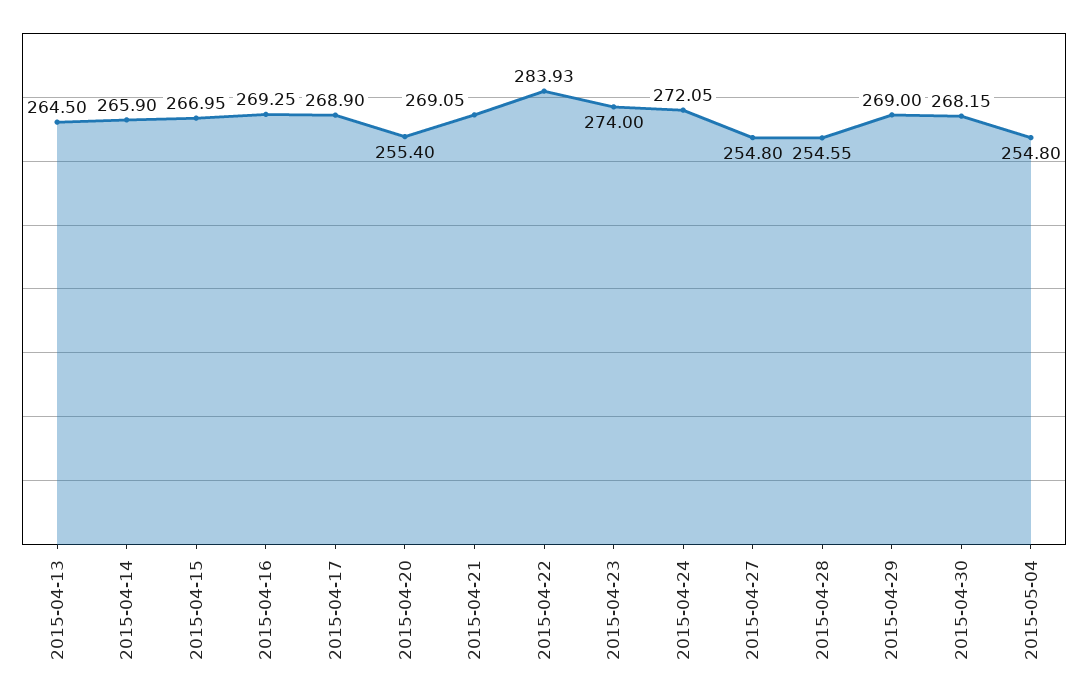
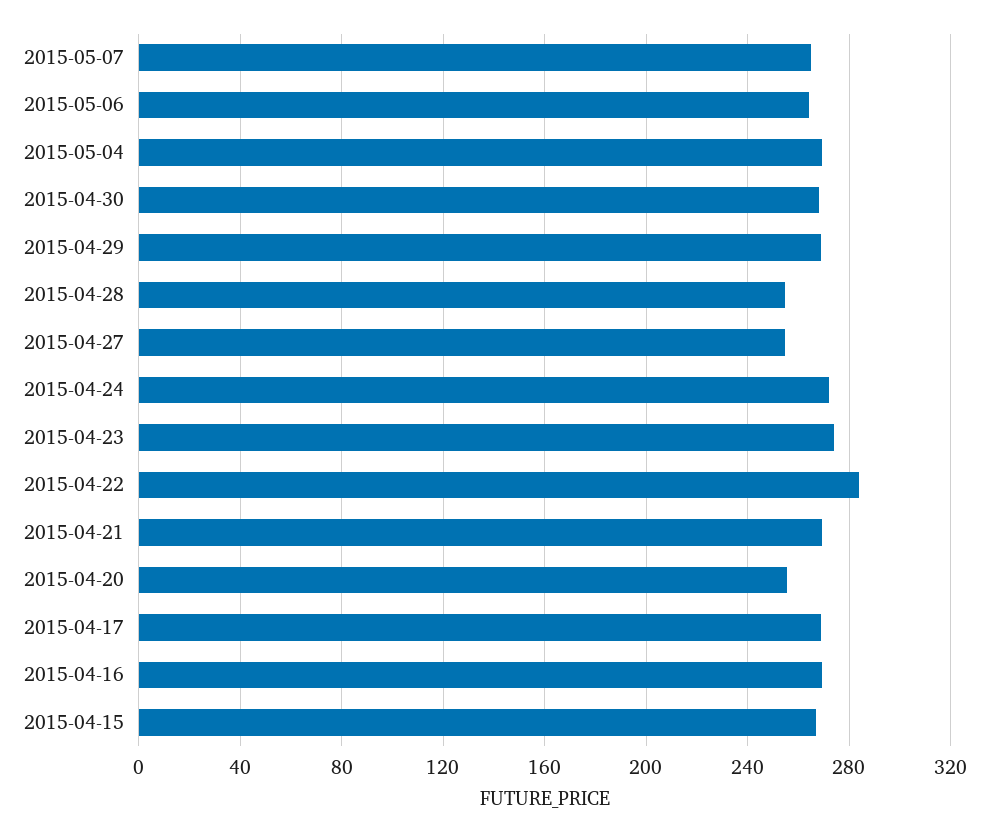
2015-04-13: 264.5 -> none
2015-04-14: 265.9 -> none
2015-05-04: 254.8 -> 270
2015-05-07: none -> 265
2015-05-06: none -> 265

